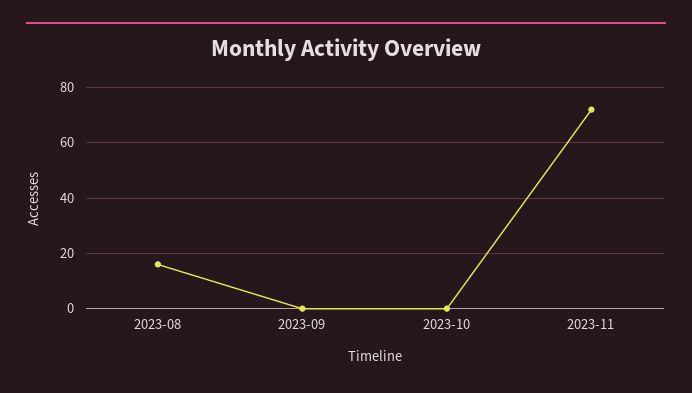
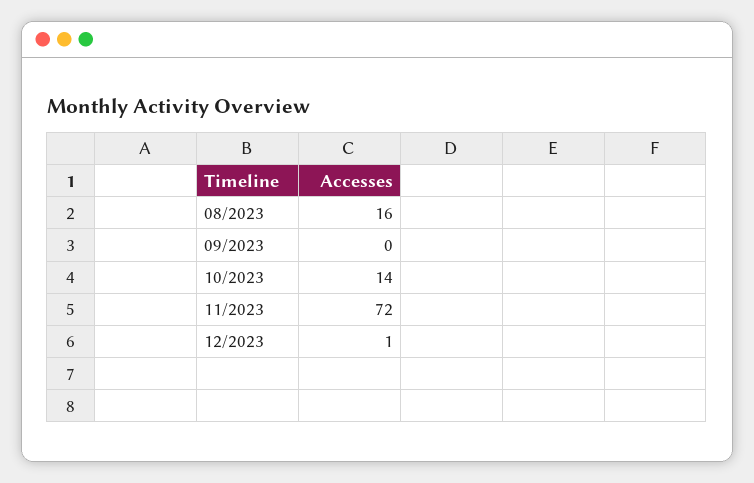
2023-10: 0 -> 14
12/2023: none -> 1

